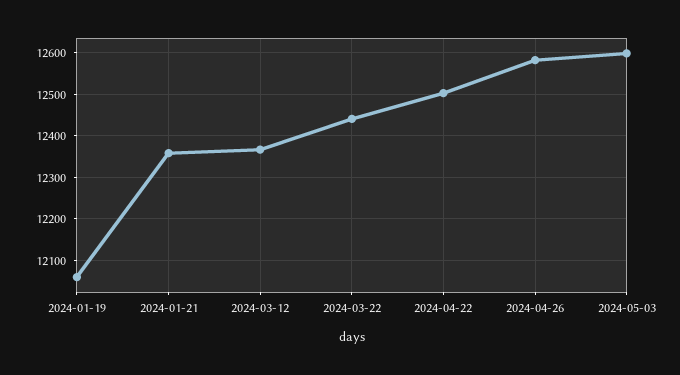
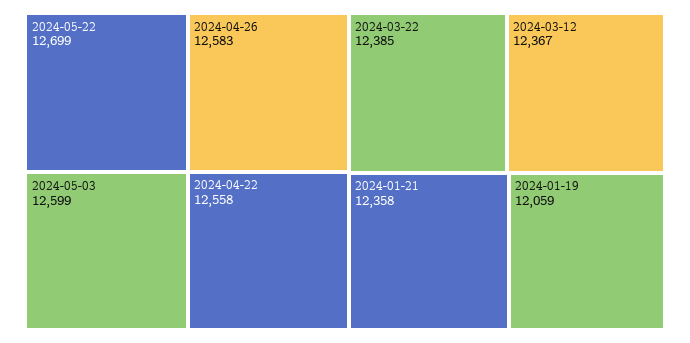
2024-03-22: 12440 -> 12385
2024-04-22: 12500 -> 12558
2024-05-22: none -> 12699

